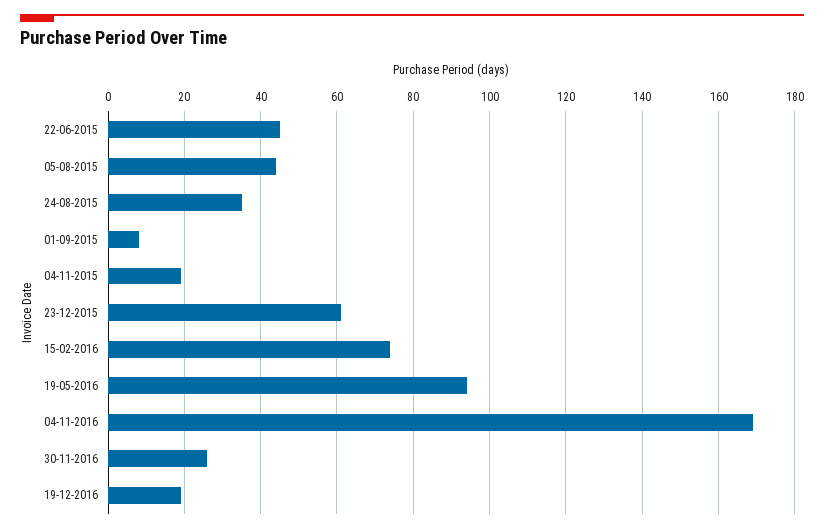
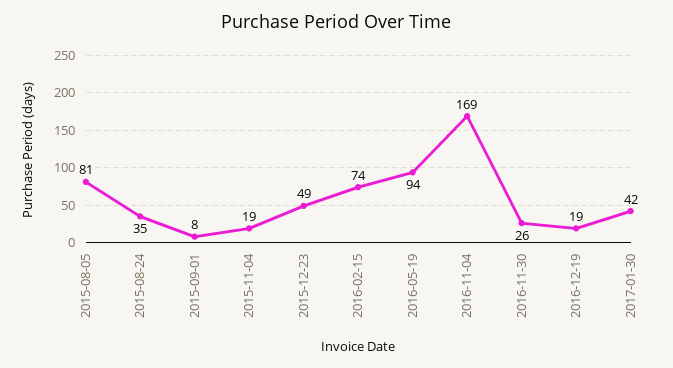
22-06-2015: 45 -> none
05-08-2015: 45 -> 81
23-12-2015: 60 -> 49
2017-01-30: none -> 42

